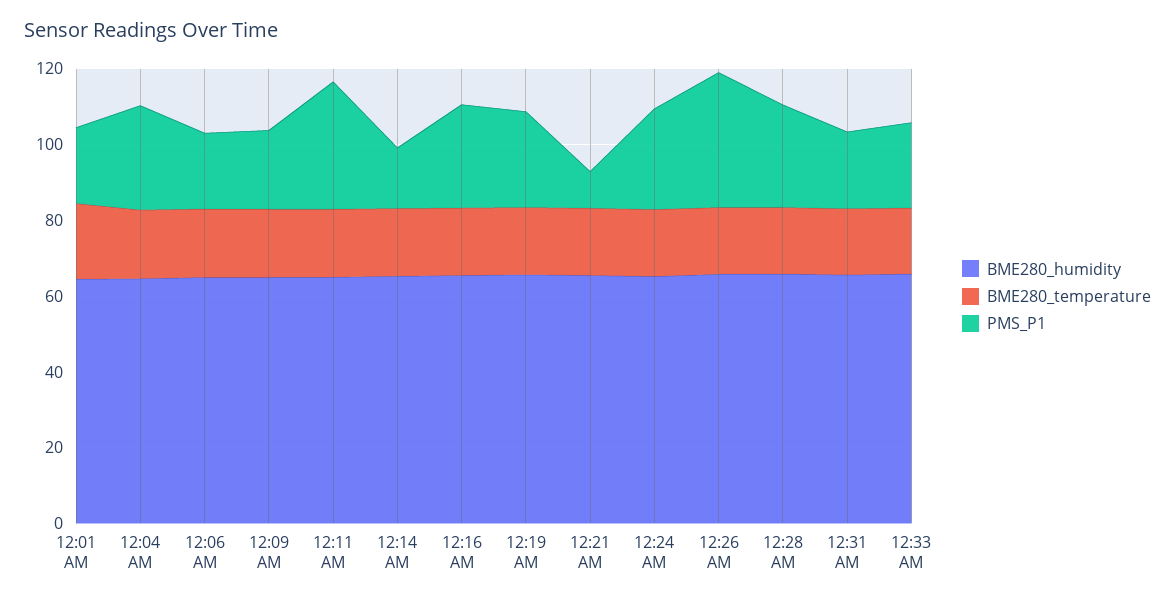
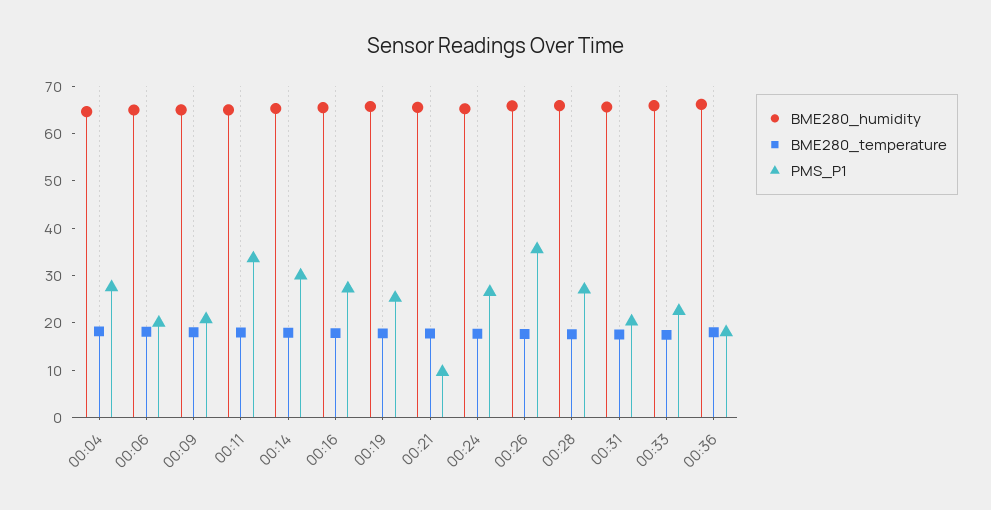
BME280_humidity, 12:01 AM: 65 -> none
BME280_temperature, 12:01 AM: 20 -> none
PMS_P1, 12:01 AM: 20 -> none
PMS_P1, 12:14 AM: 15 -> 30
BME280_humidity, 00:36: none -> 66
BME280_temperature, 00:36: none -> 18
PMS_P1, 00:36: none -> 18

